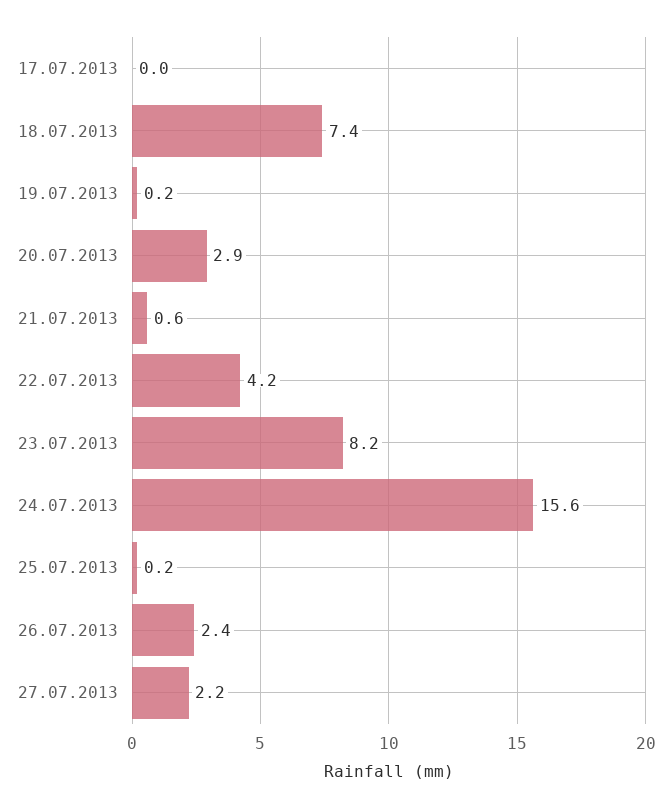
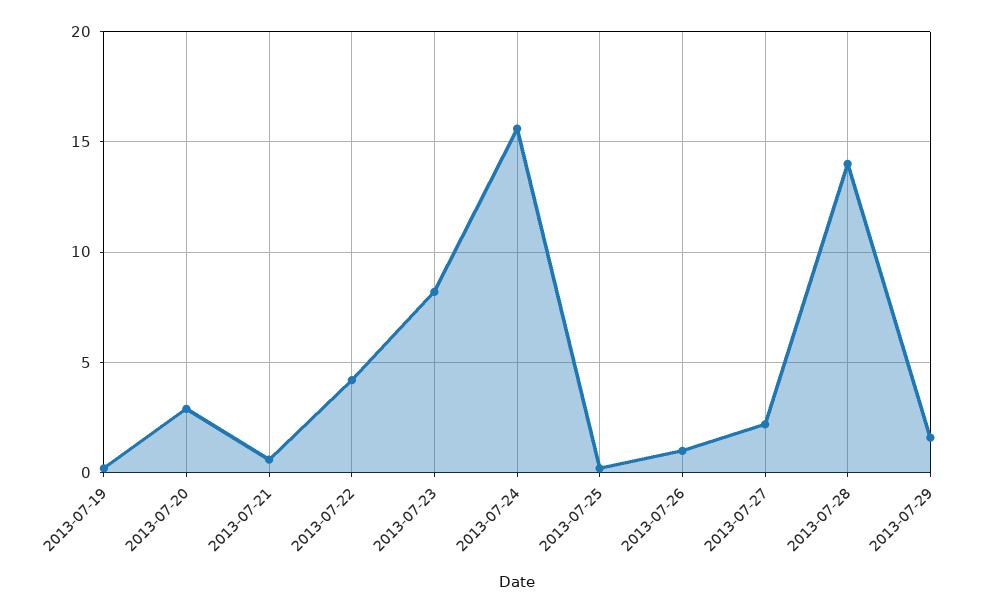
17.07.2013: 0 -> none
18.07.2013: 7.4 -> none
26.07.2013: 2.4 -> 1
2013-07-28: none -> 14
2013-07-29: none -> 1.5

